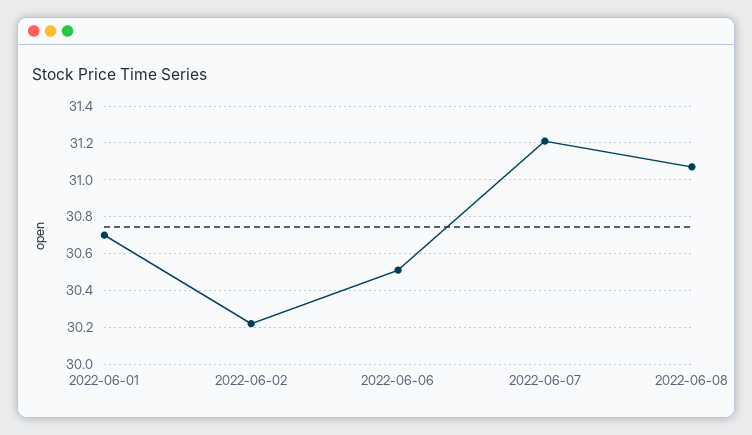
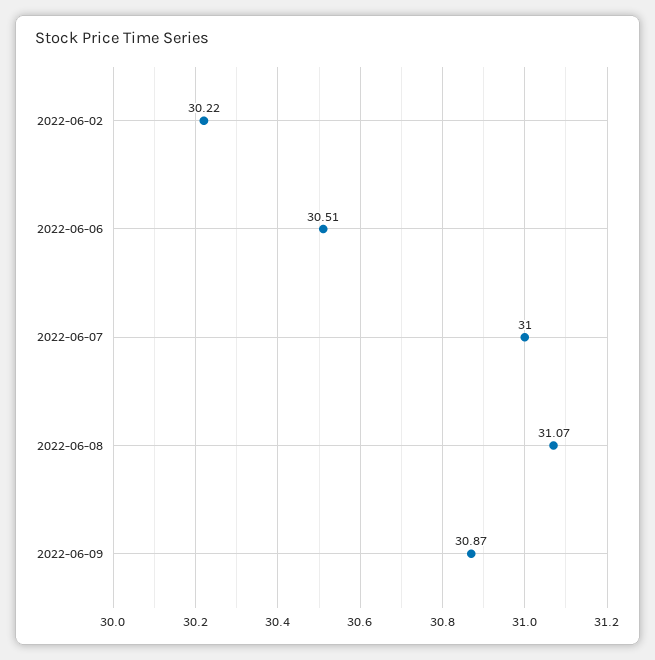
2022-06-01: 30.7 -> none
2022-06-07: 31.2 -> 31
2022-06-09: none -> 30.87

